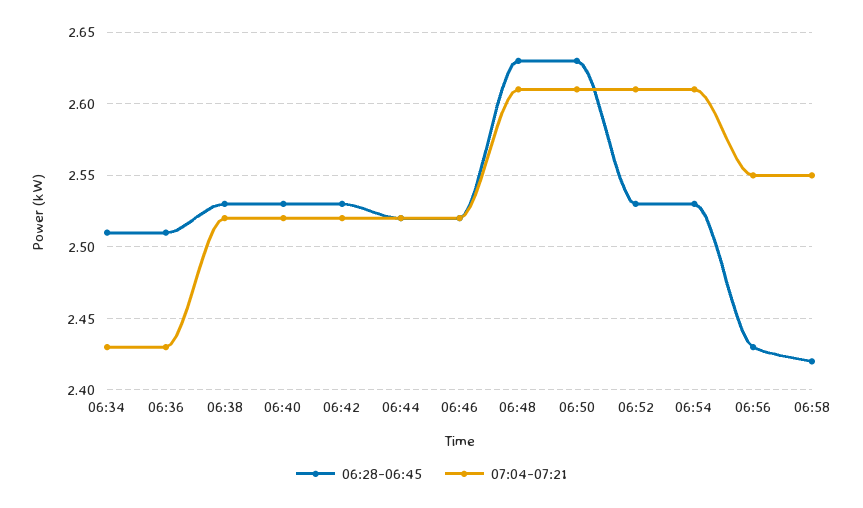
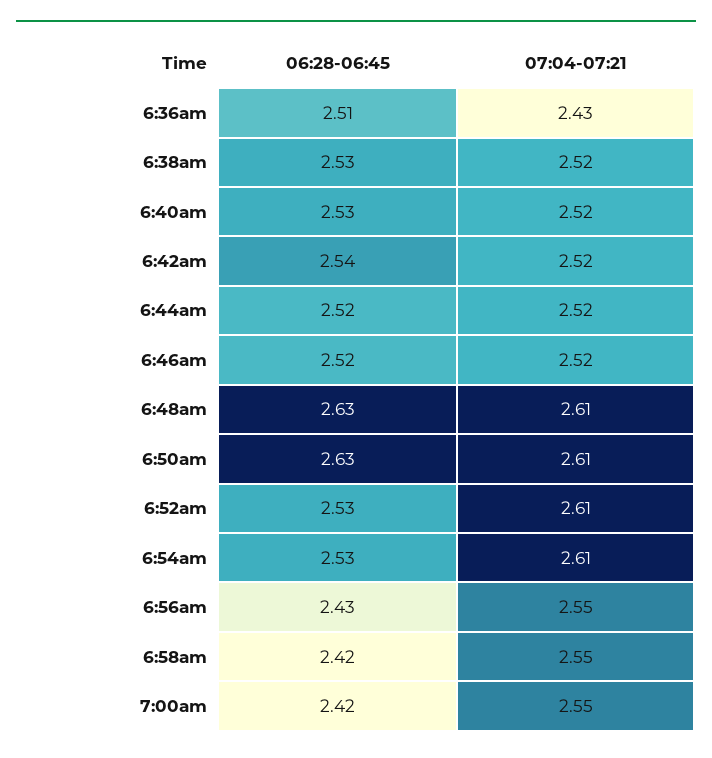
06:28-06:45, 06:34: 2.51 -> none
07:04-07:21, 06:34: 2.43 -> none
06:28-06:45, 06:42: 2.53 -> 2.54
06:28-06:45, 7:00am: none -> 2.42
07:04-07:21, 7:00am: none -> 2.55

